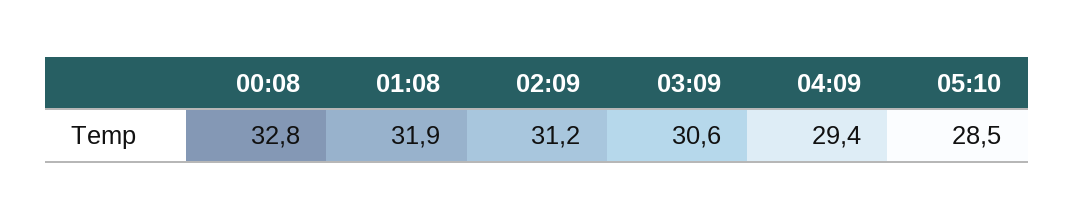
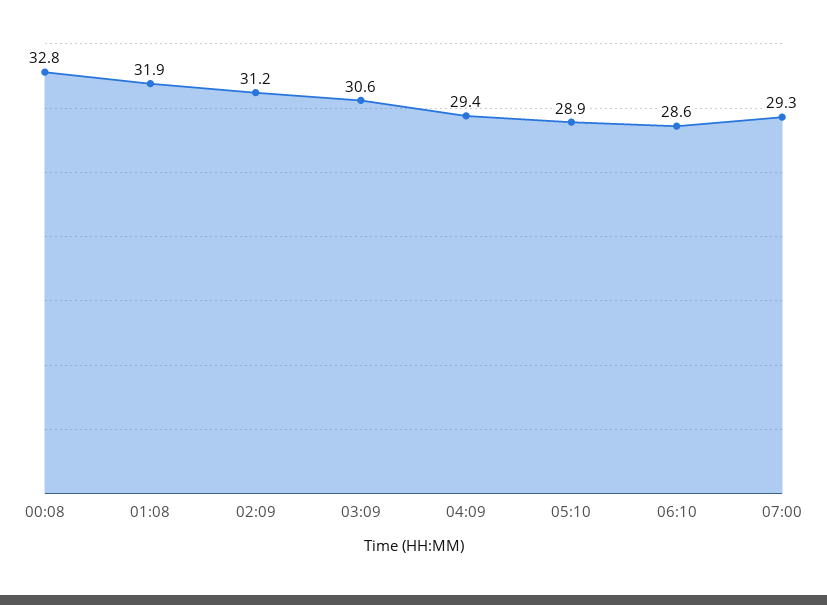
05:10: 28.5 -> 28.9
06:10: none -> 28.6
07:00: none -> 29.3

